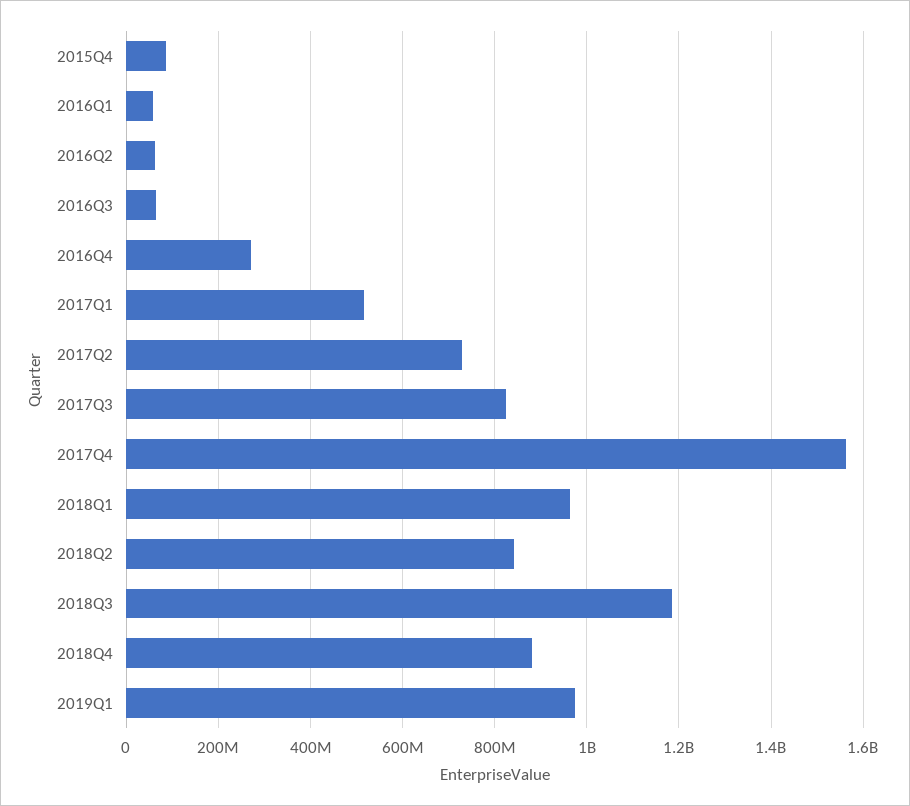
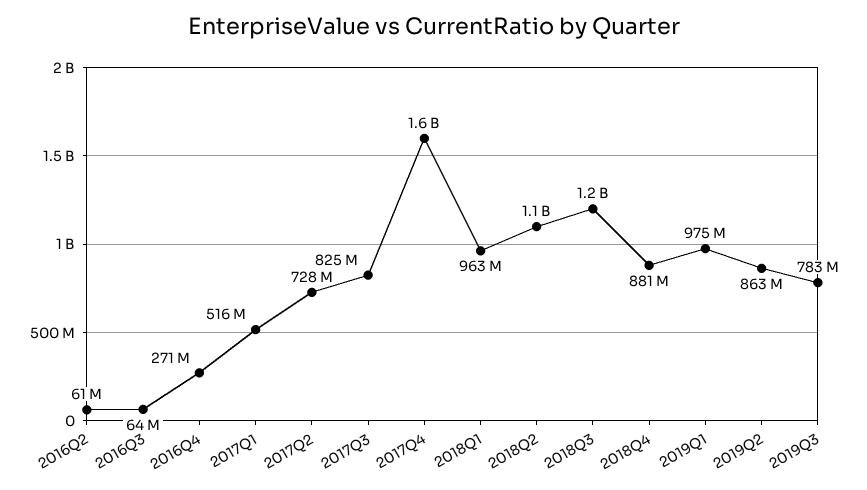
2015Q4: 80000000 -> none
2016Q1: 60000000 -> none
2018Q2: 840000000 -> 1100000000
2019Q2: none -> 863000000
2019Q3: none -> 783000000

